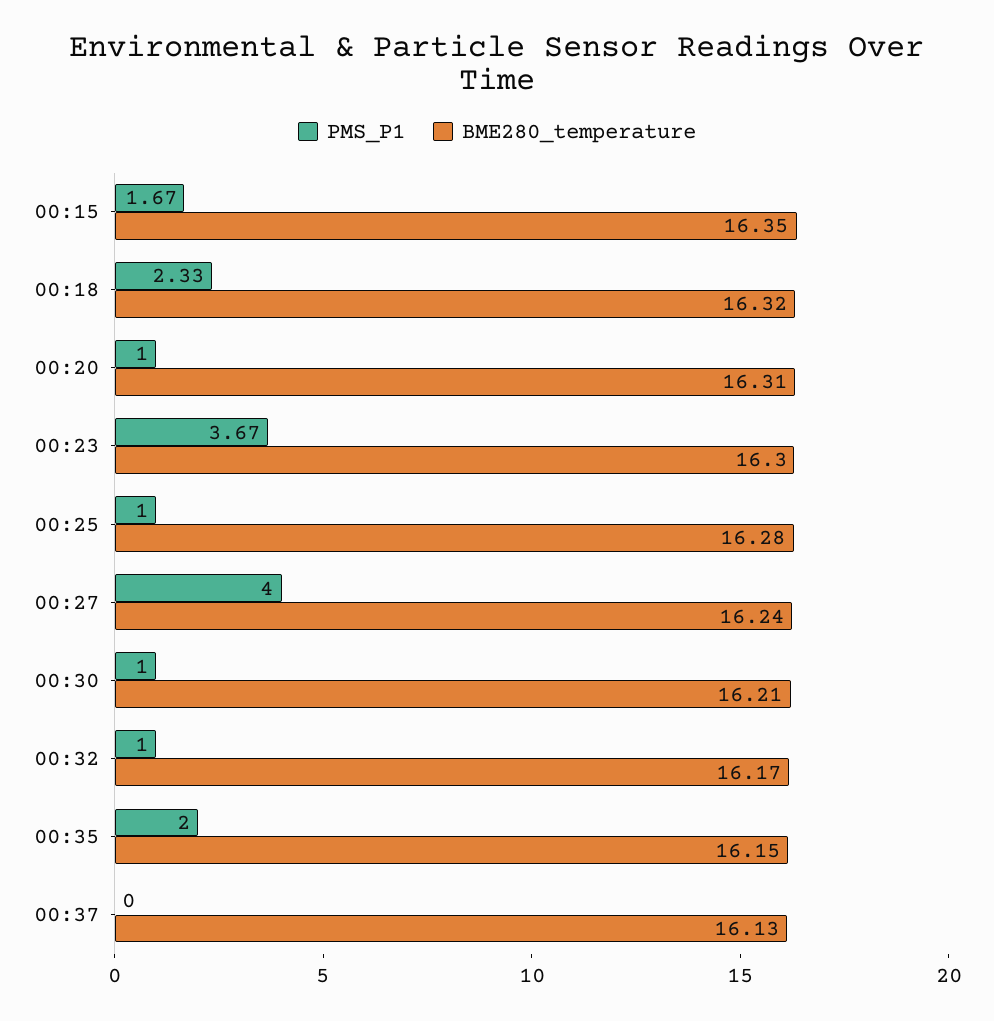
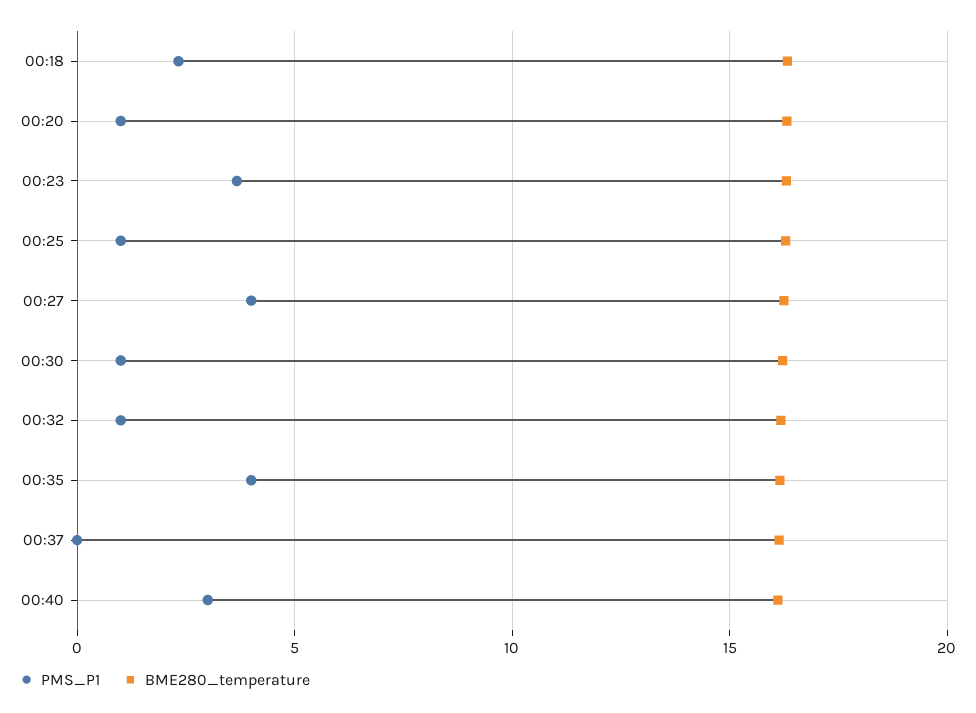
PMS_P1, 00:15: 1.67 -> none
BME280_temperature, 00:15: 16.35 -> none
PMS_P1, 00:35: 2 -> 4
PMS_P1, 00:40: none -> 3
BME280_temperature, 00:40: none -> 16

